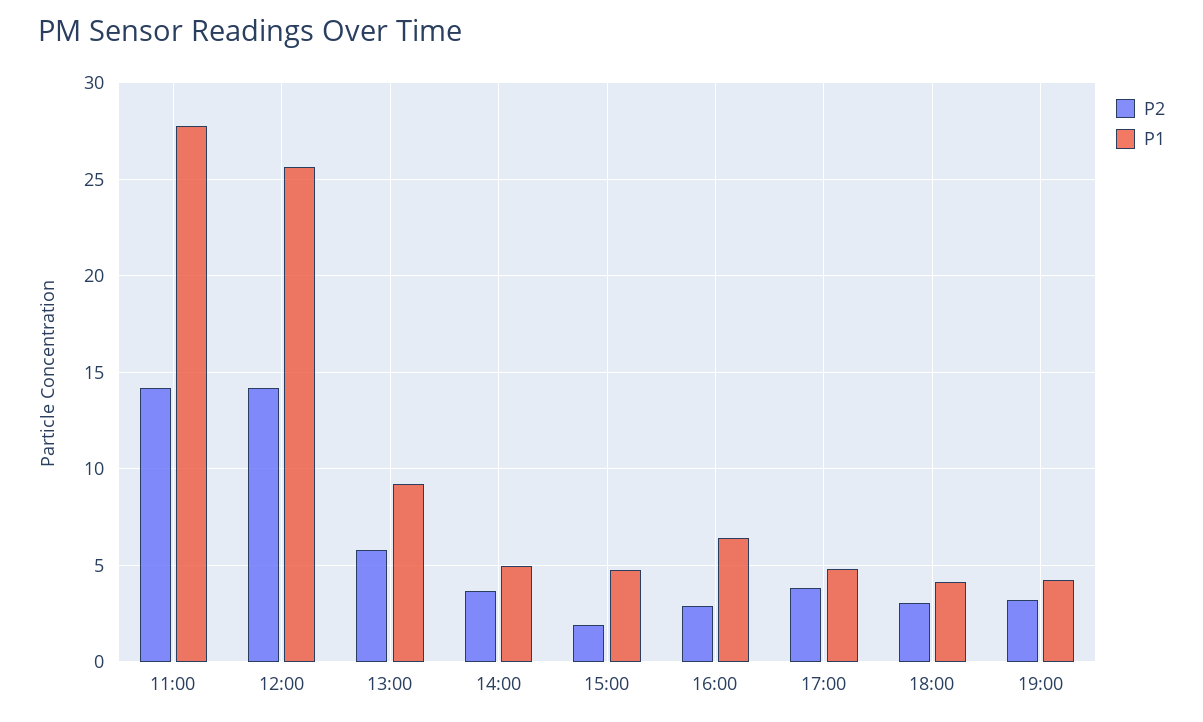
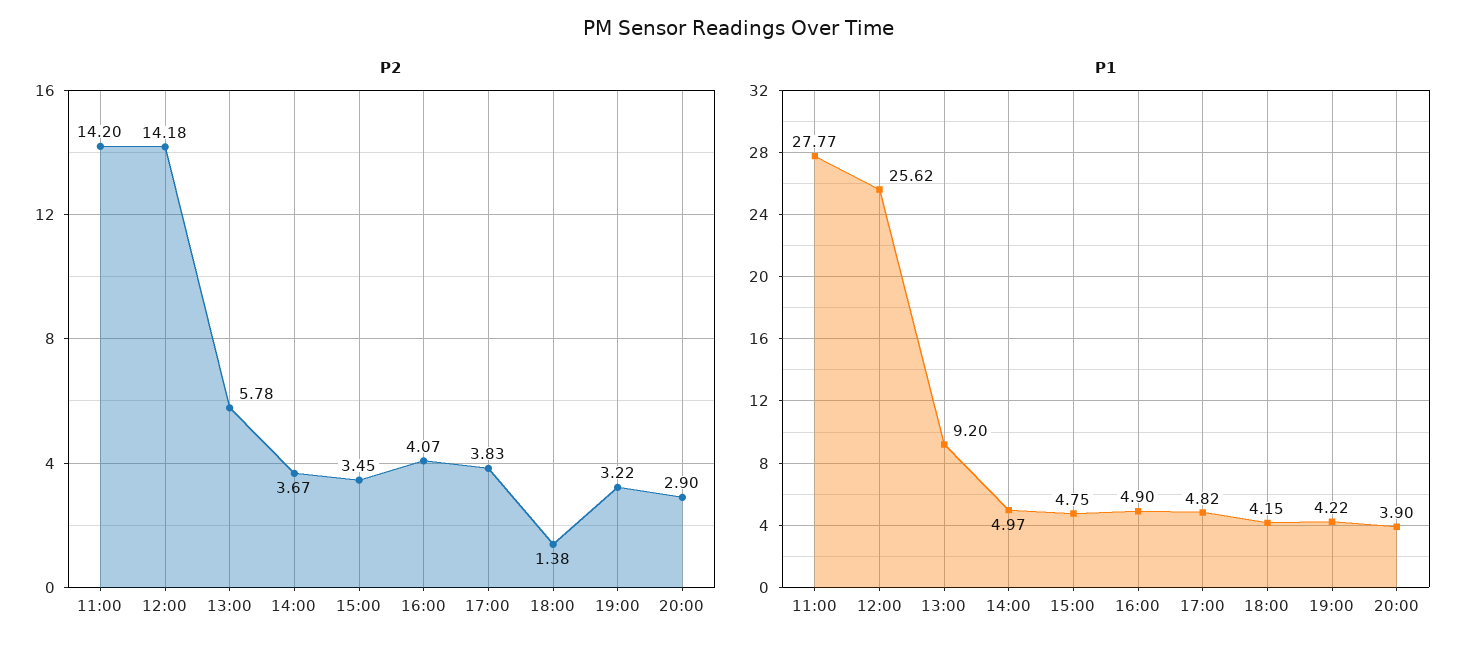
P2, 15:00: 2 -> 3.45
P2, 16:00: 3 -> 4.07
P1, 16:00: 6.5 -> 4.9
P2, 18:00: 3 -> 1.38
P2, 20:00: none -> 2.9
P1, 20:00: none -> 3.9

